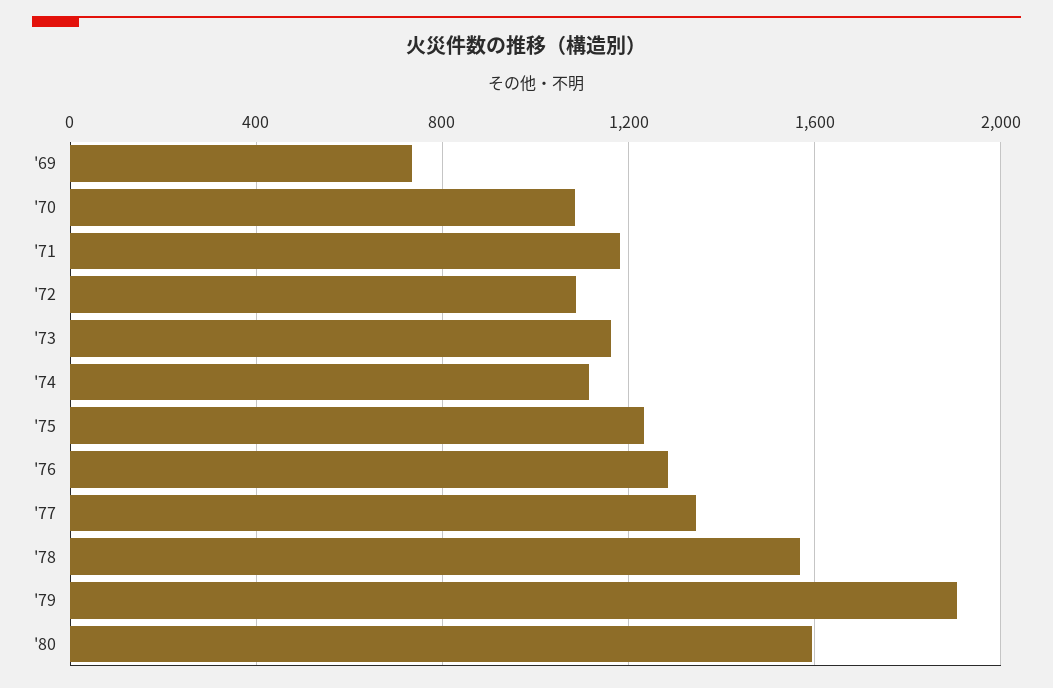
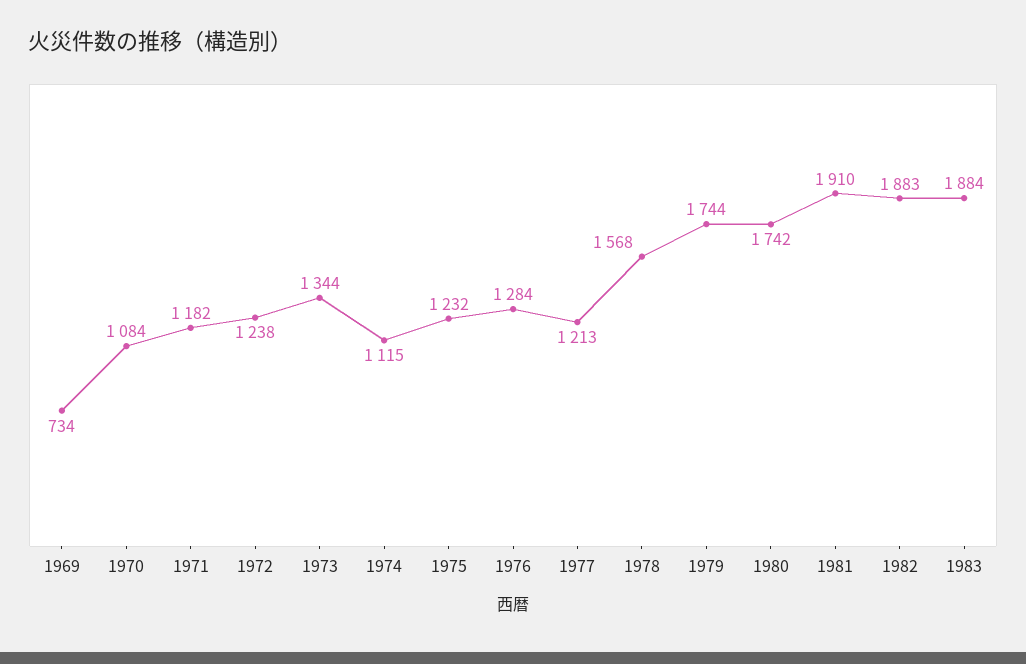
'72: 1100 -> 1238
'73: 1150 -> 1344
'77: 1350 -> 1213
'79: 1900 -> 1744
'80: 1600 -> 1742
1981: none -> 1910
1982: none -> 1883
1983: none -> 1884

